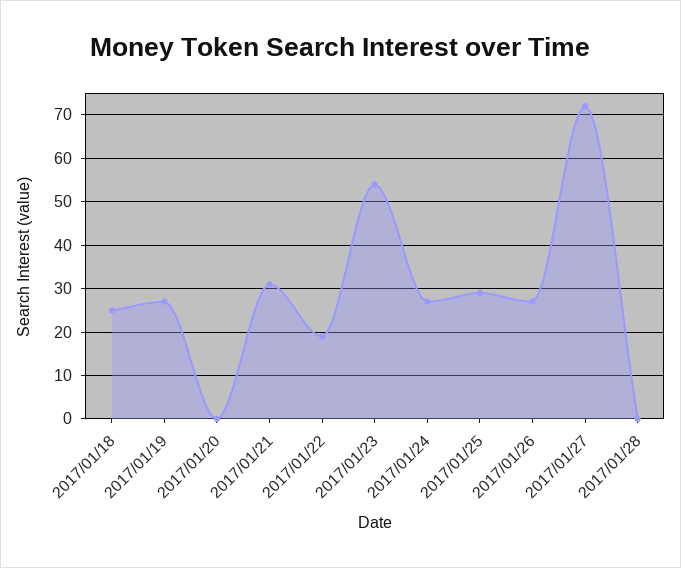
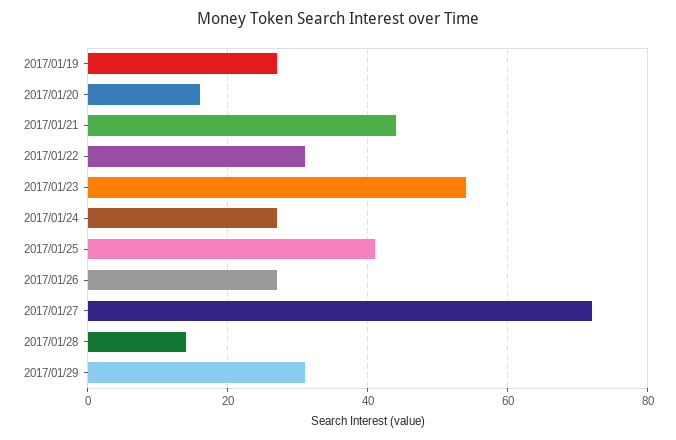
2017/01/18: 25 -> none
2017/01/20: 0 -> 15
2017/01/21: 30 -> 45
2017/01/22: 20 -> 30
2017/01/25: 30 -> 40
2017/01/28: 0 -> 15
2017/01/29: none -> 30

